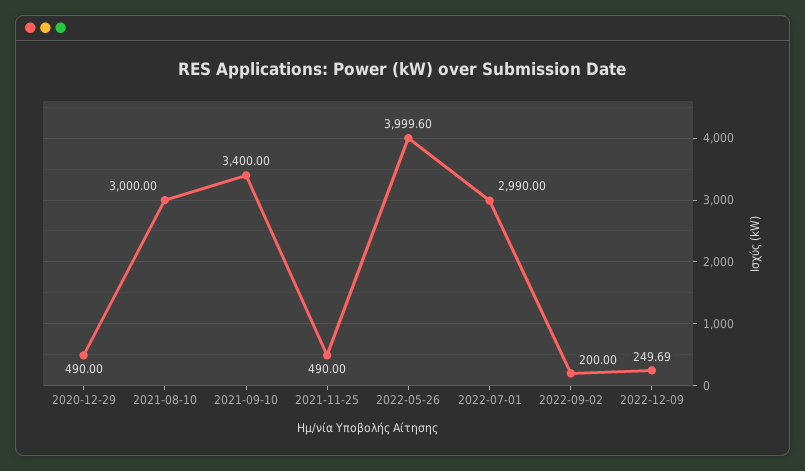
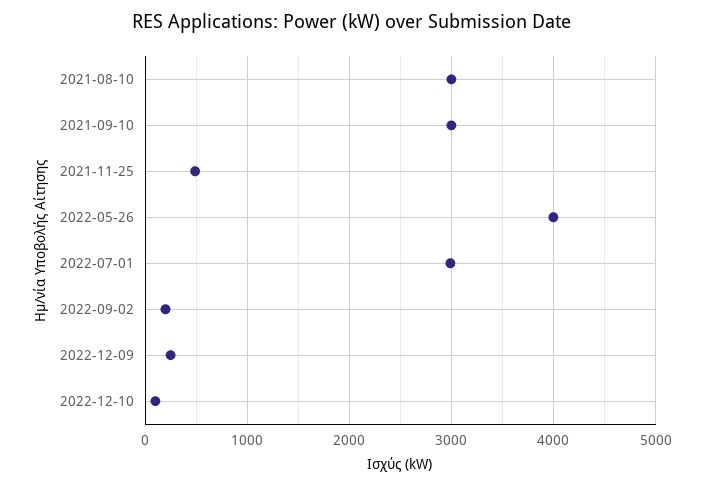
2020-12-29: 490 -> none
2021-09-10: 3400 -> 3000
2022-12-10: none -> 100

